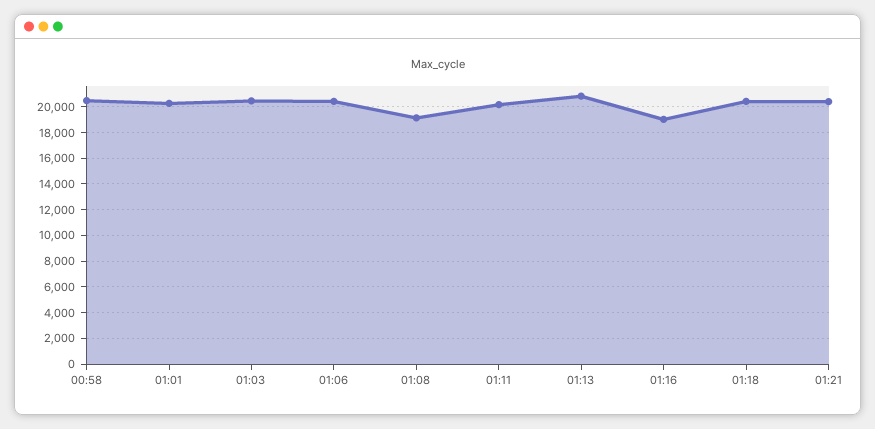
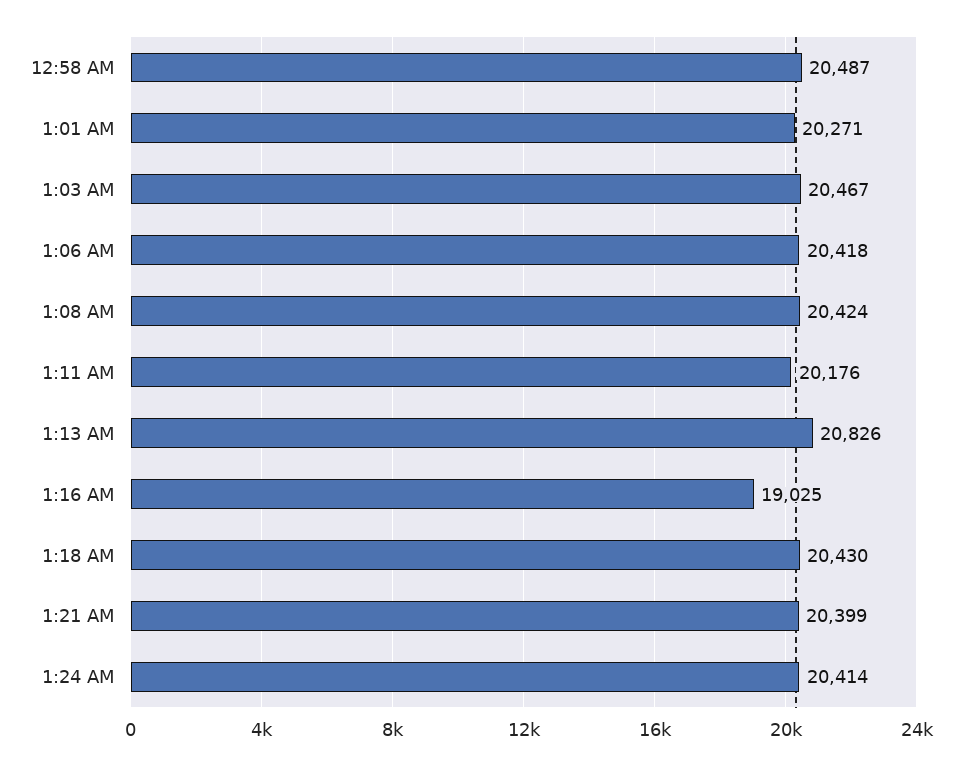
01:08: 19000 -> 20424
1:24 AM: none -> 20414

